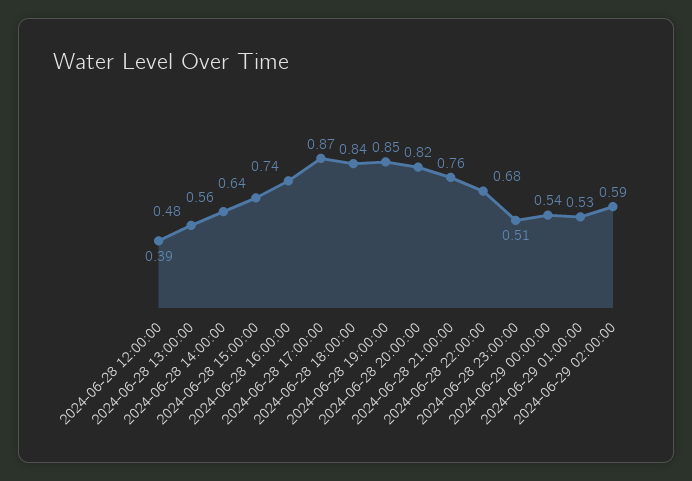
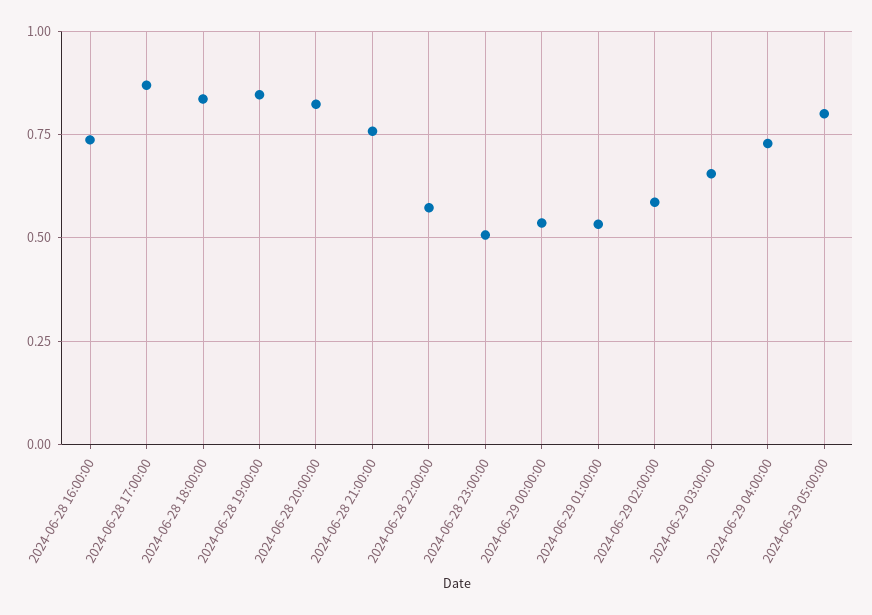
2024-06-28 12:00:00: 0.39 -> none
2024-06-28 13:00:00: 0.48 -> none
2024-06-28 14:00:00: 0.56 -> none
2024-06-28 15:00:00: 0.64 -> none
2024-06-28 22:00:00: 0.68 -> 0.575
2024-06-29 03:00:00: none -> 0.65
2024-06-29 04:00:00: none -> 0.725
2024-06-29 05:00:00: none -> 0.8

